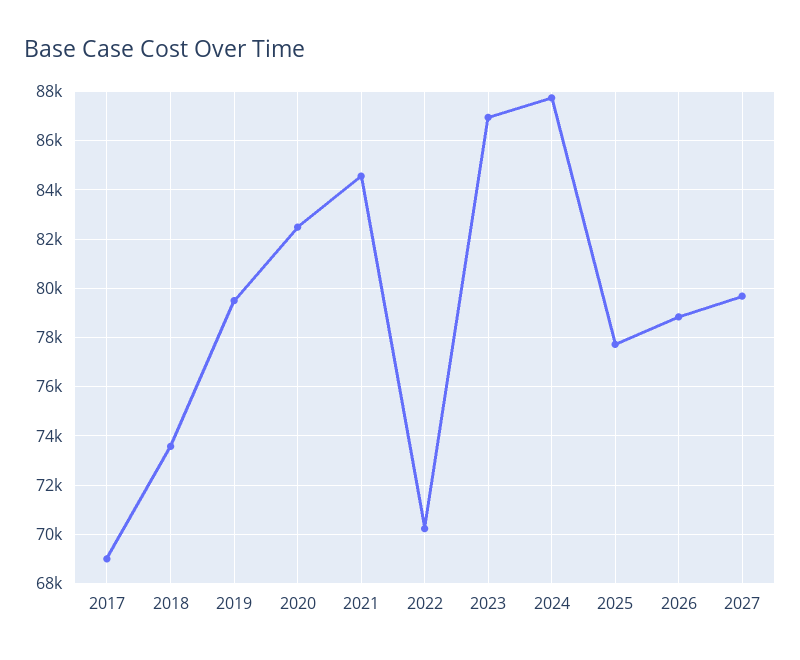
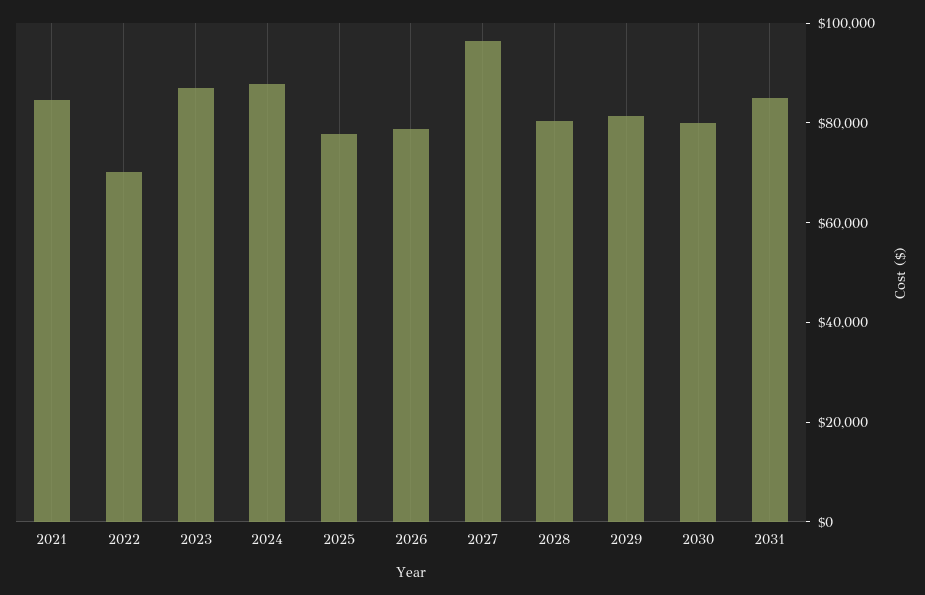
2017: 69000 -> none
2018: 73500 -> none
2019: 79500 -> none
2020: 82500 -> none
2027: 79750 -> 95000
2028: none -> 80000
2029: none -> 80000
2030: none -> 80000
2031: none -> 85000

